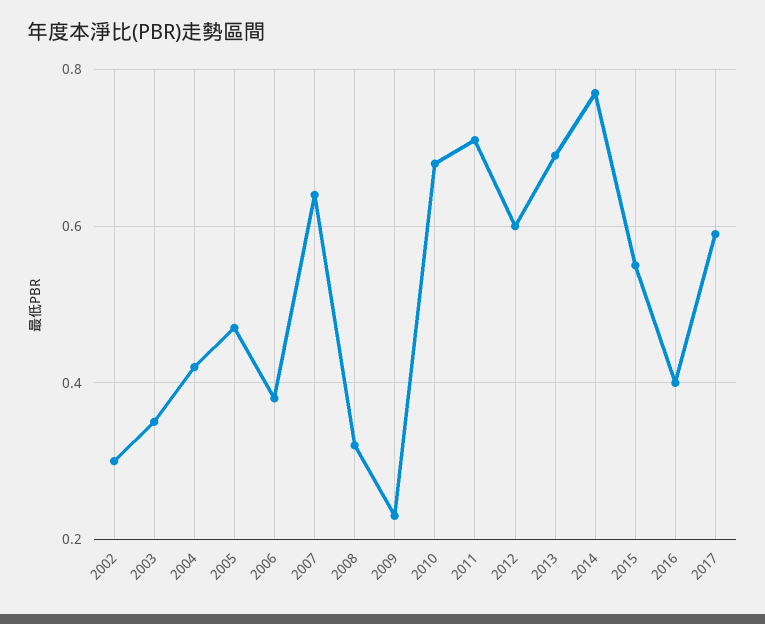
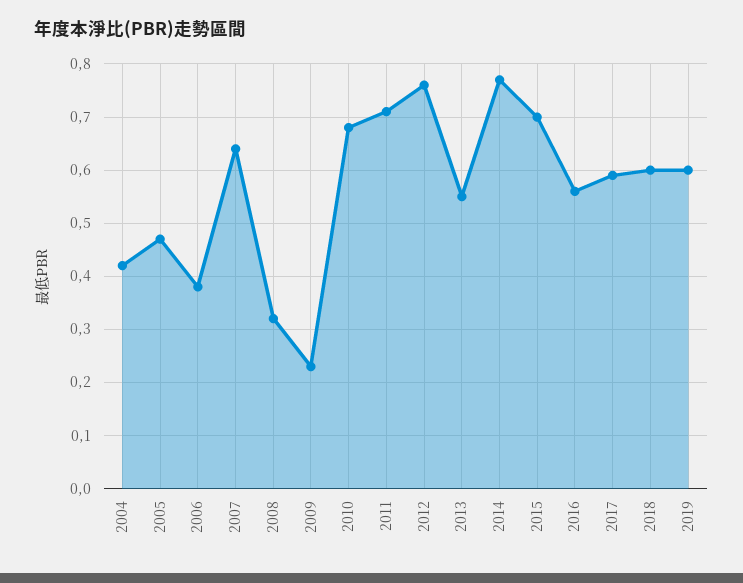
2002: 0.3 -> none
2003: 0.35 -> none
2012: 0.6 -> 0.75
2013: 0.7 -> 0.55
2015: 0.55 -> 0.7
2016: 0.4 -> 0.55
2018: none -> 0.6
2019: none -> 0.6

